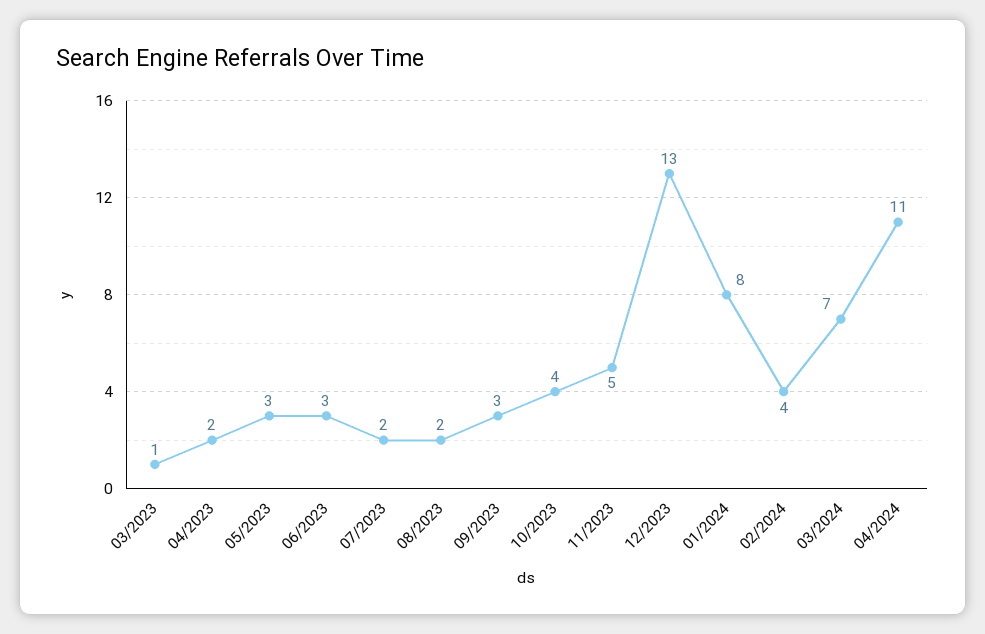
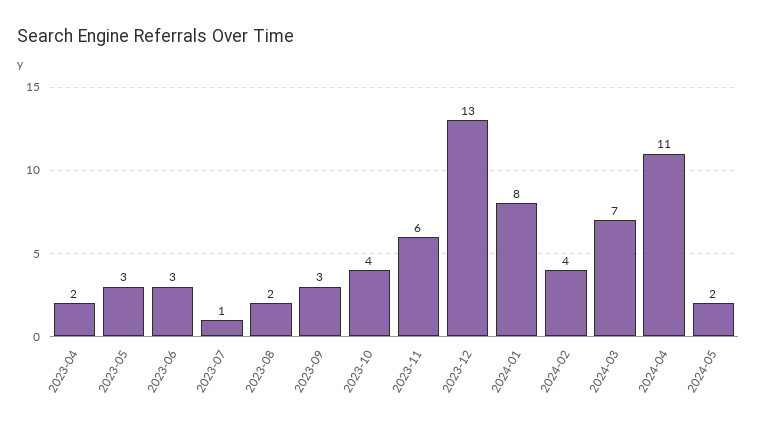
03/2023: 1 -> none
07/2023: 2 -> 1
11/2023: 5 -> 6
2024-05: none -> 2

